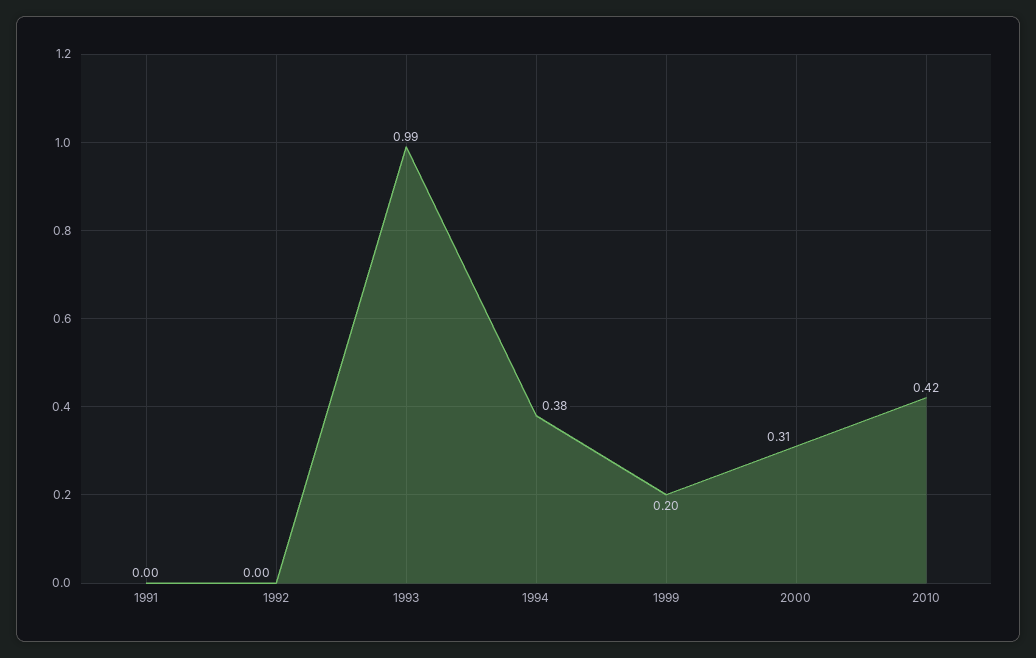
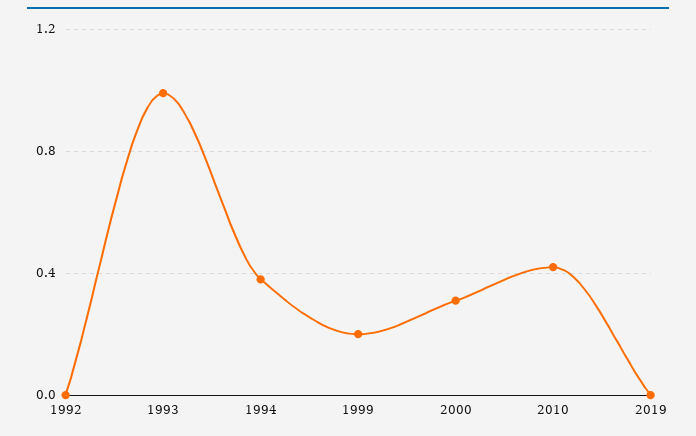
1991: 0 -> none
2019: none -> 0

